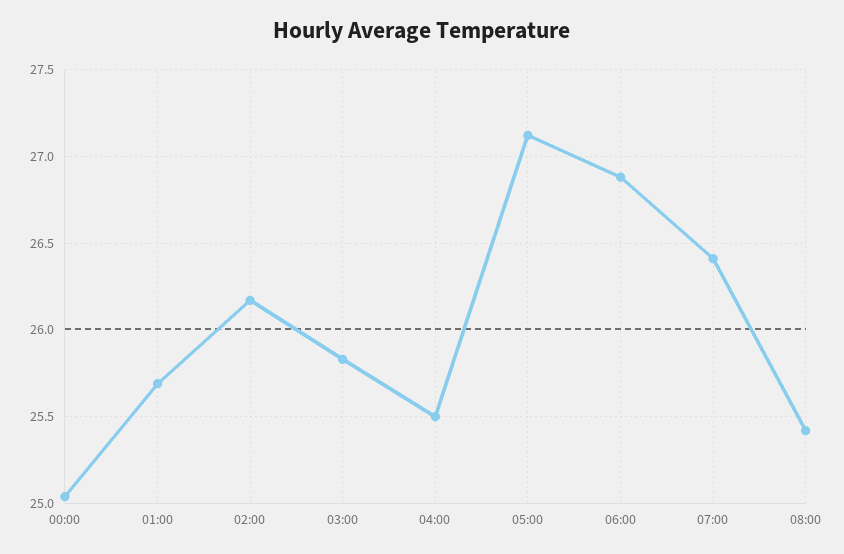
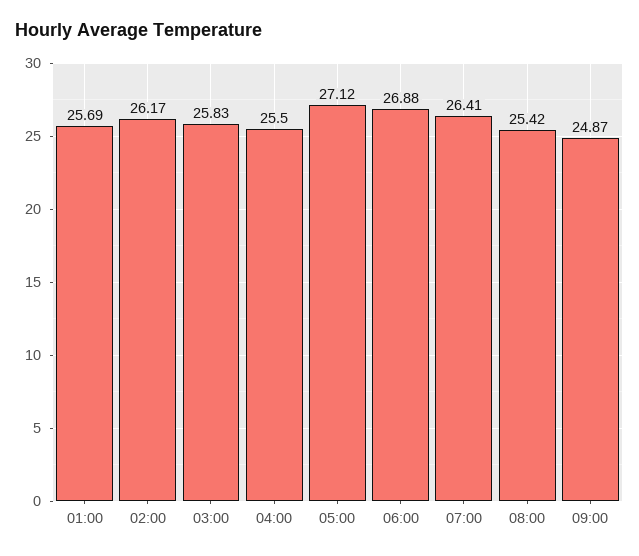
00:00: 25.05 -> none
09:00: none -> 24.87

